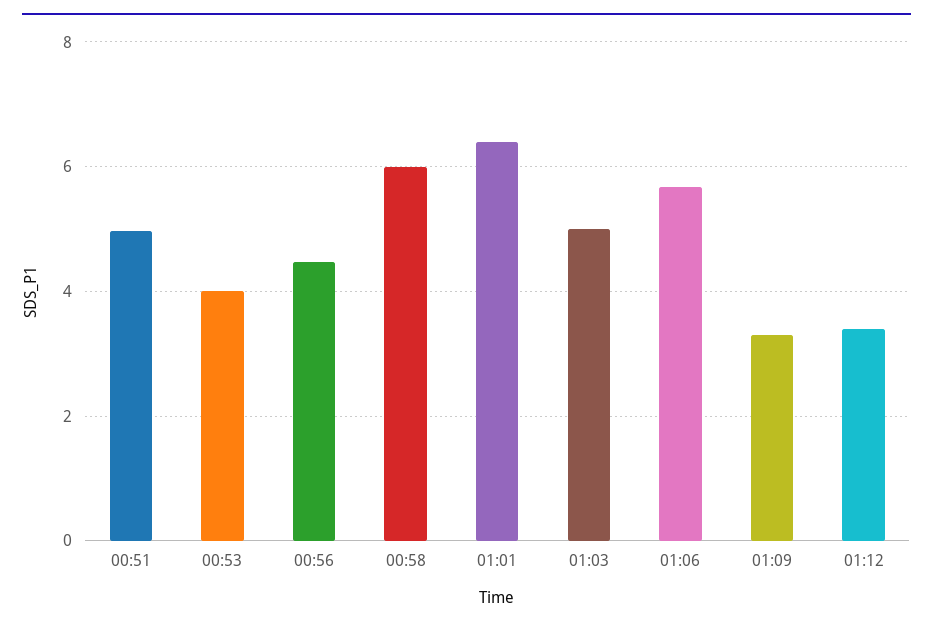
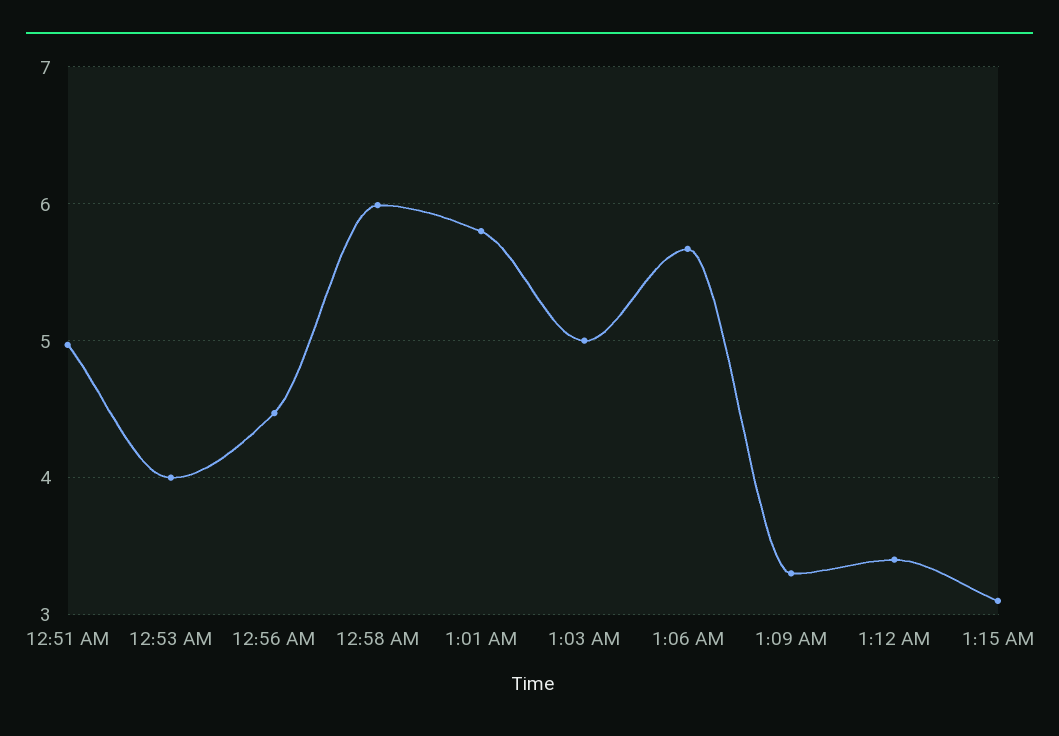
01:01: 6.4 -> 5.8
1:15 AM: none -> 3.1

